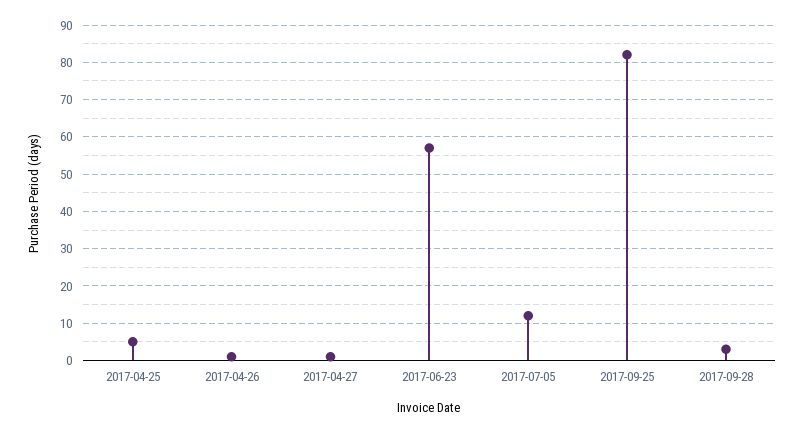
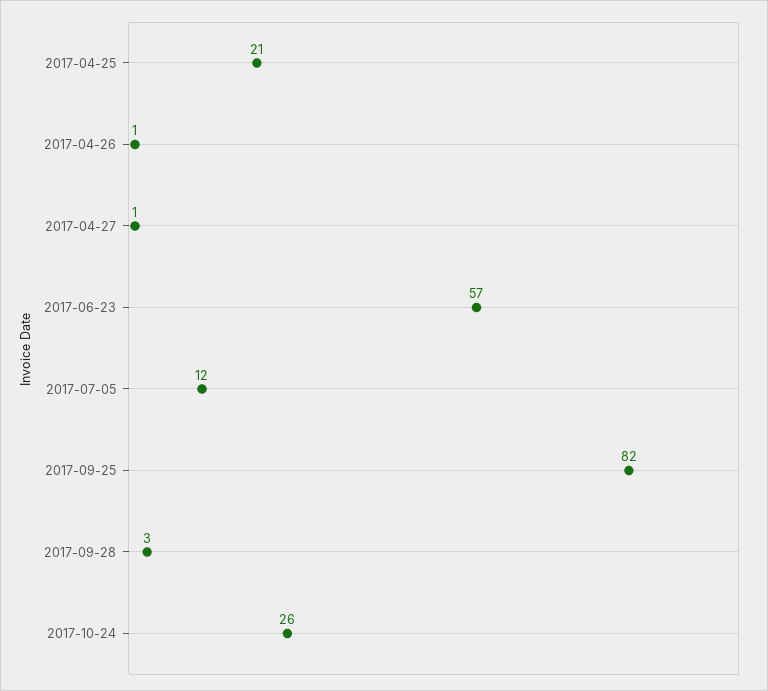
2017-04-25: 5 -> 21
2017-10-24: none -> 26

